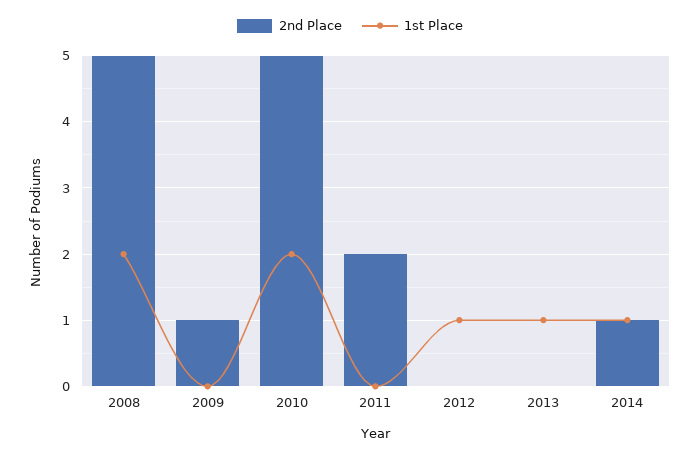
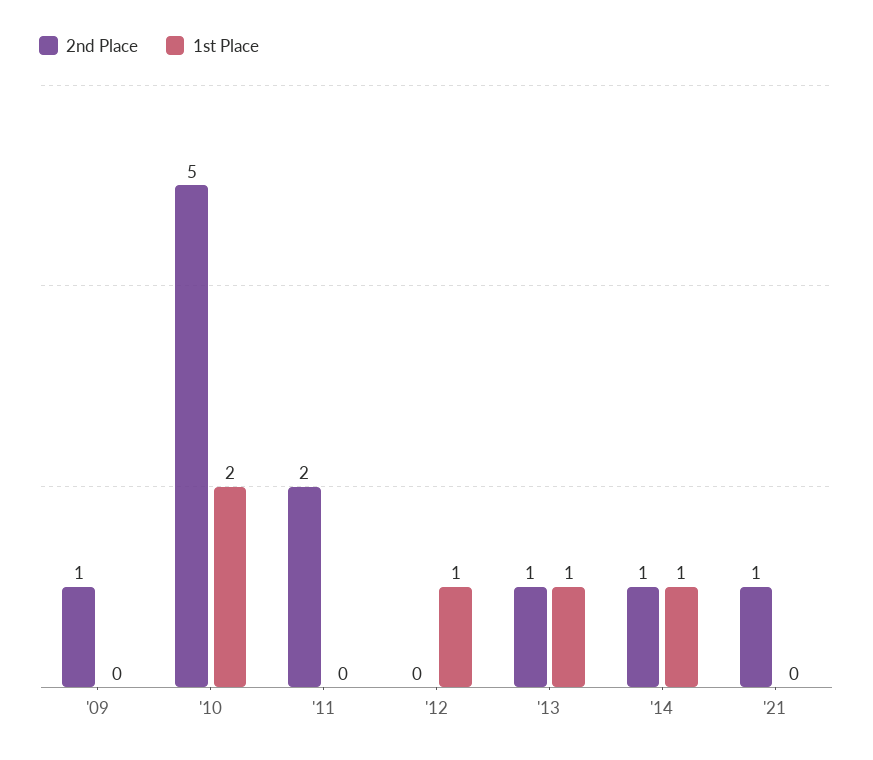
2nd Place, 2008: 5 -> none
1st Place, 2008: 2 -> none
2nd Place, 2013: 0 -> 1
2nd Place, '21: none -> 1
1st Place, '21: none -> 0

